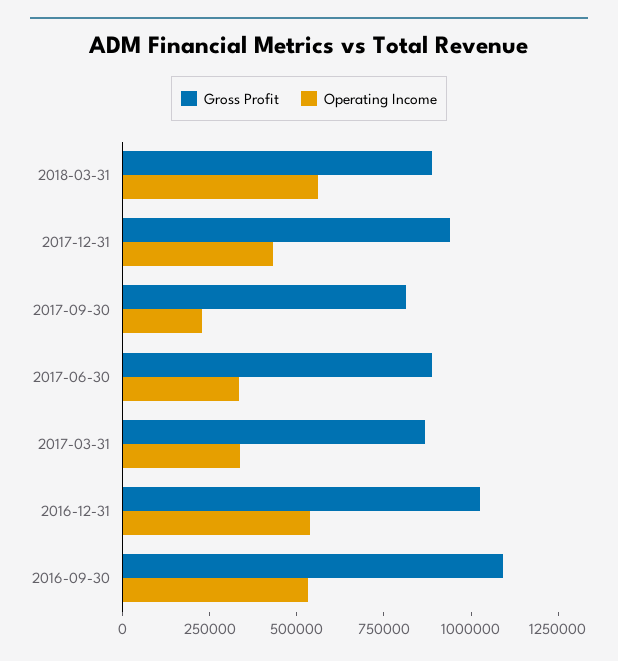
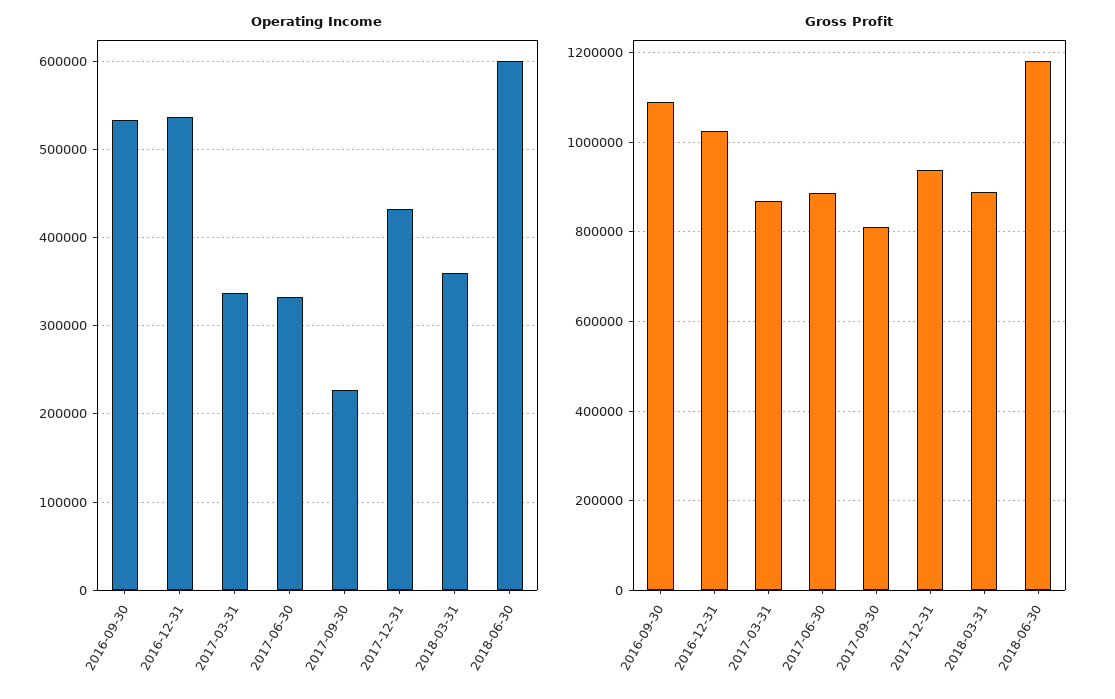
Operating Income, 2018-03-31: 550000 -> 360000
Operating Income, 2018-06-30: none -> 600000
Gross Profit, 2018-06-30: none -> 1180000

